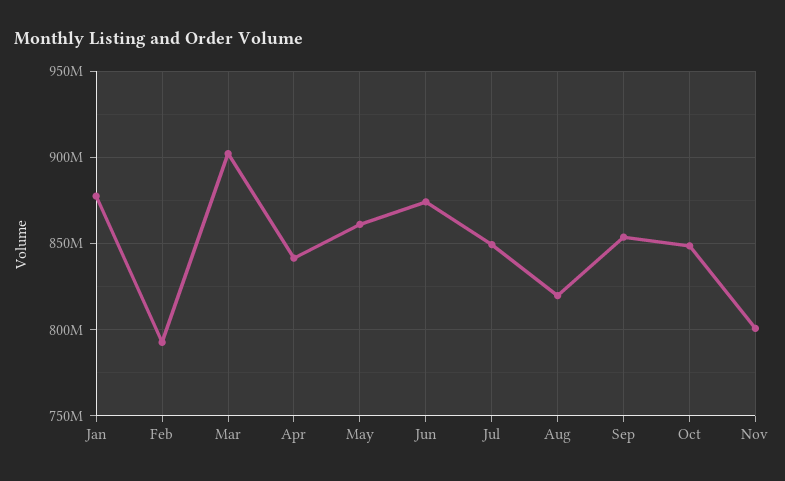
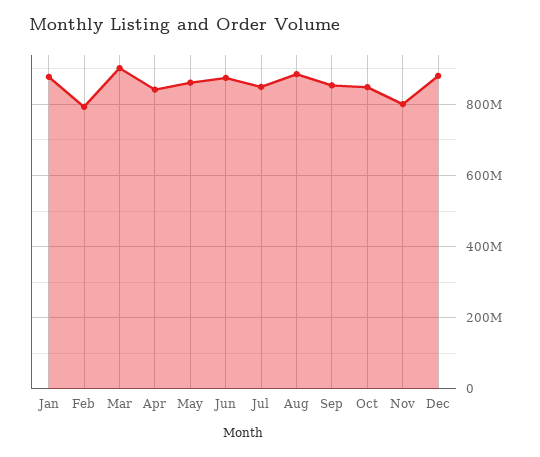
Aug: 820000000 -> 880000000
Dec: none -> 880000000

